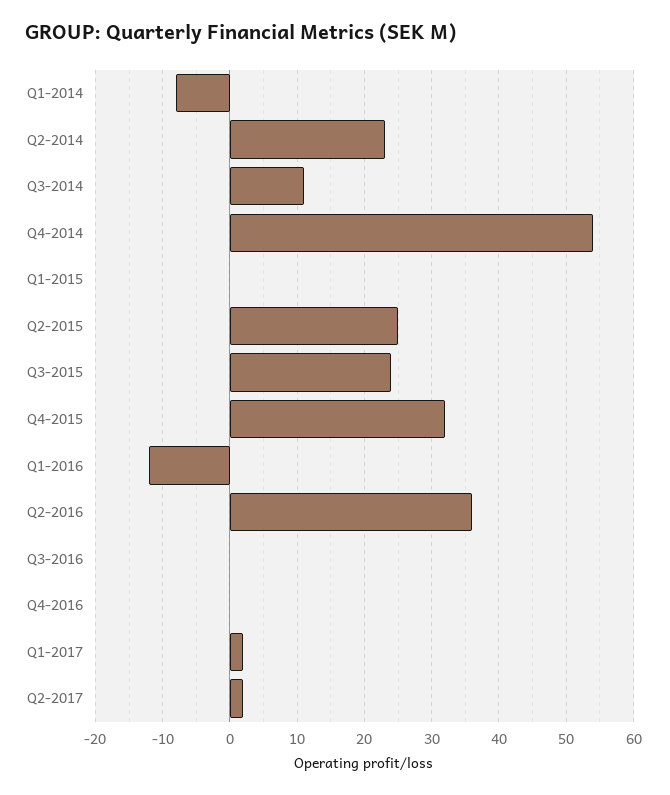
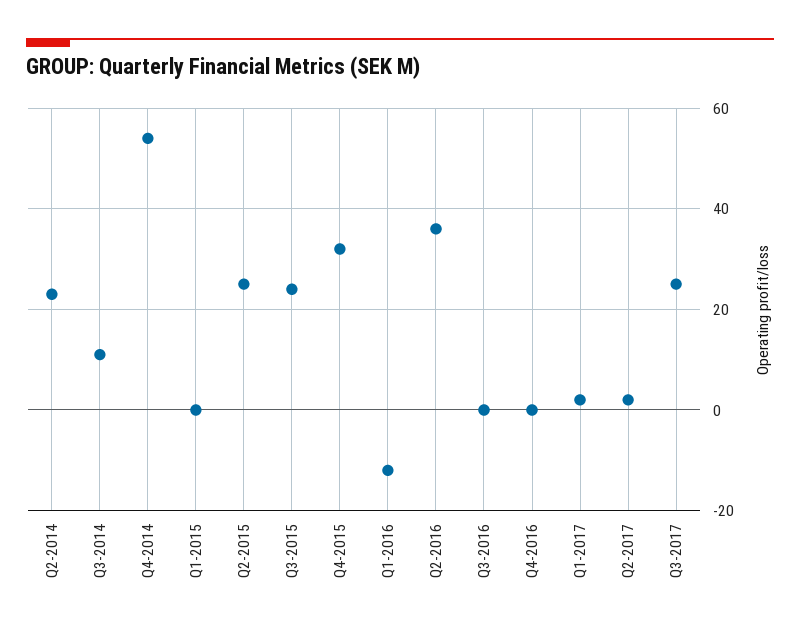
Q1-2014: -8 -> none
Q3-2017: none -> 25

